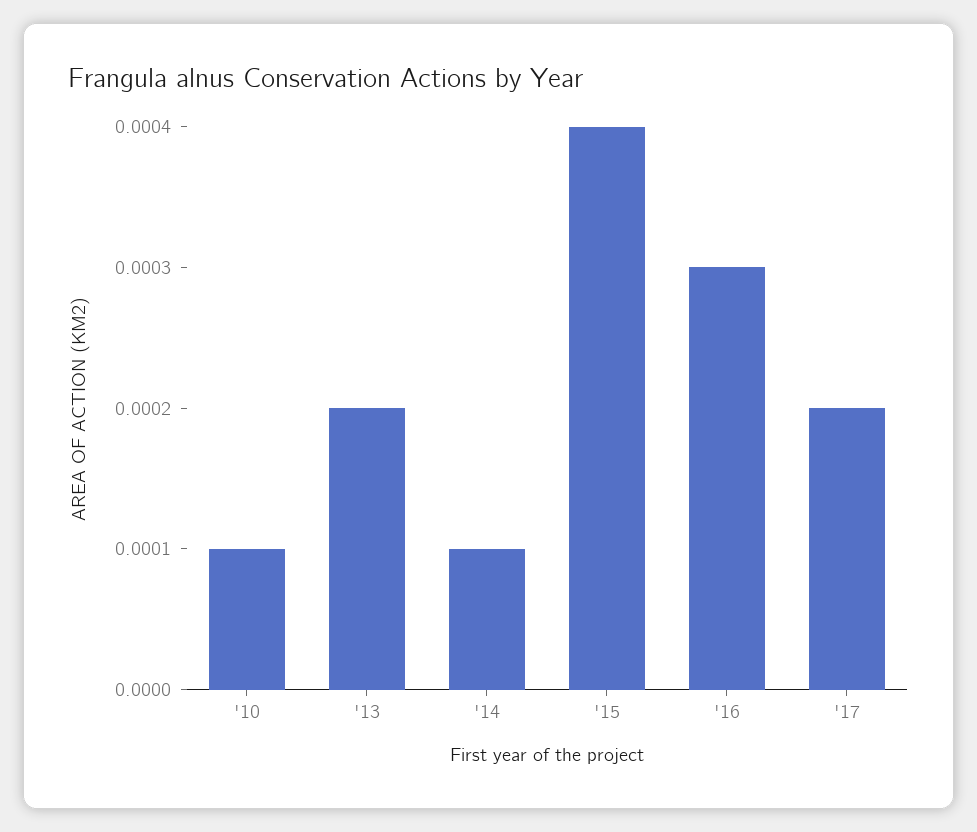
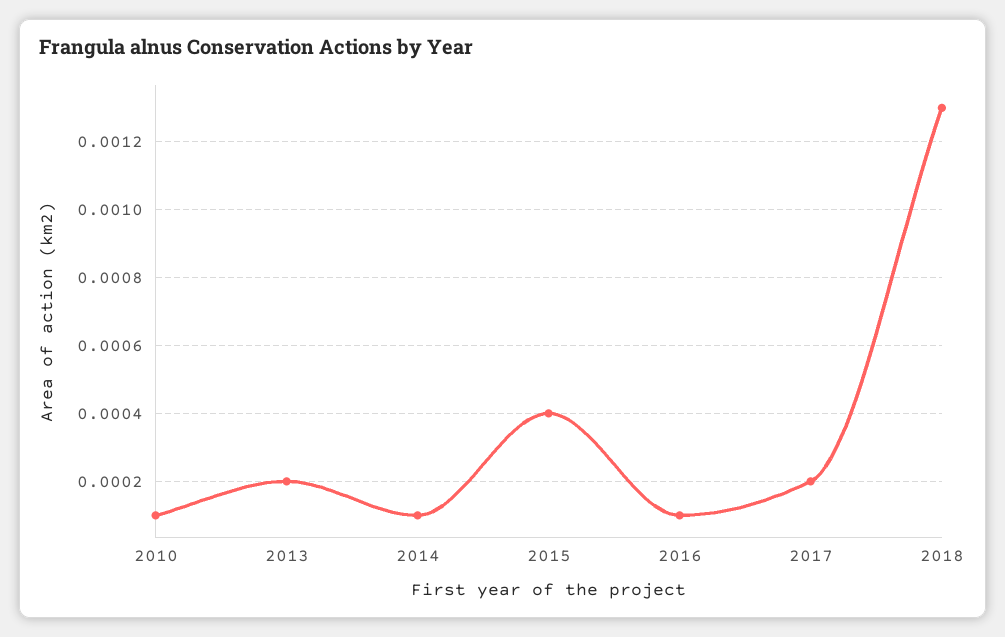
'16: 0.0003 -> 0.0001
2018: none -> 0.0013

